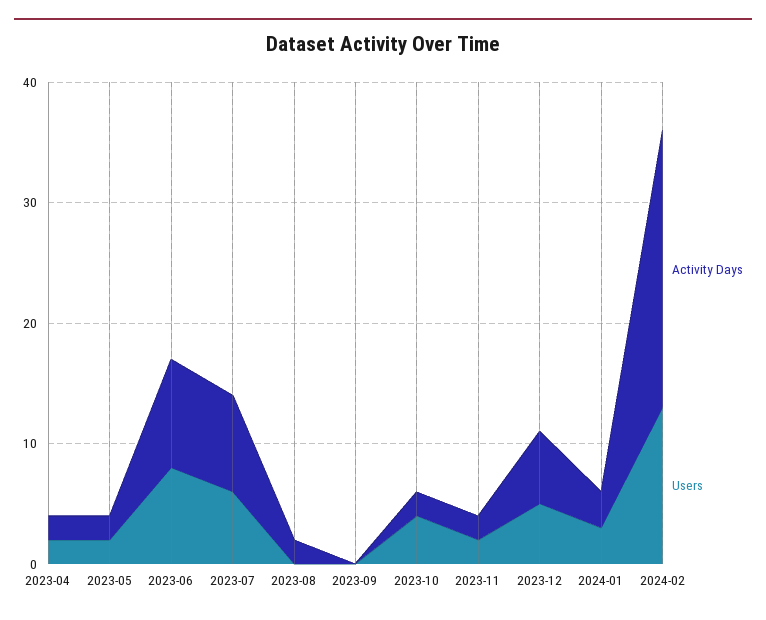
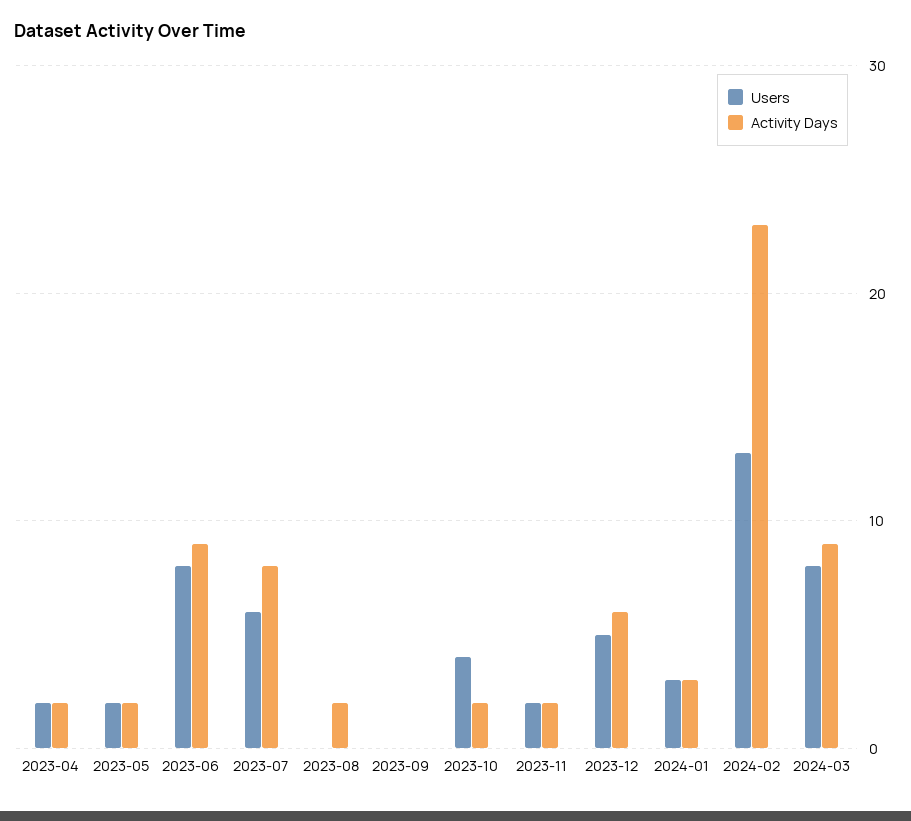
Users, 2024-03: none -> 8
Activity Days, 2024-03: none -> 9

